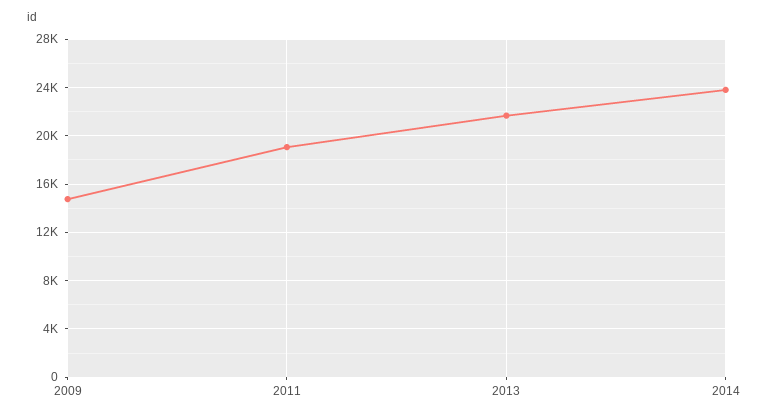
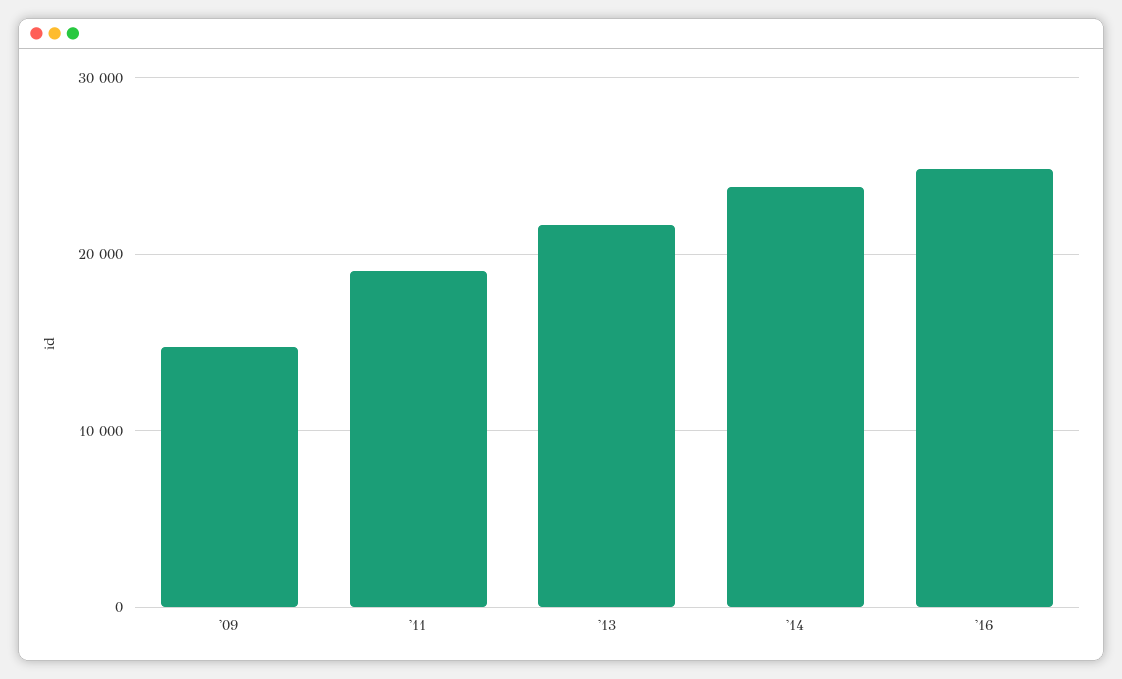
'16: none -> 25000

